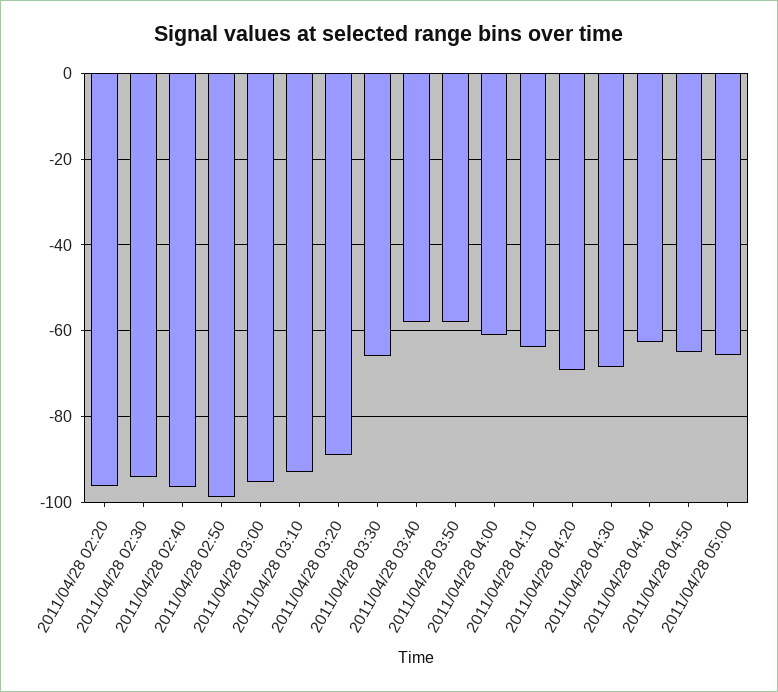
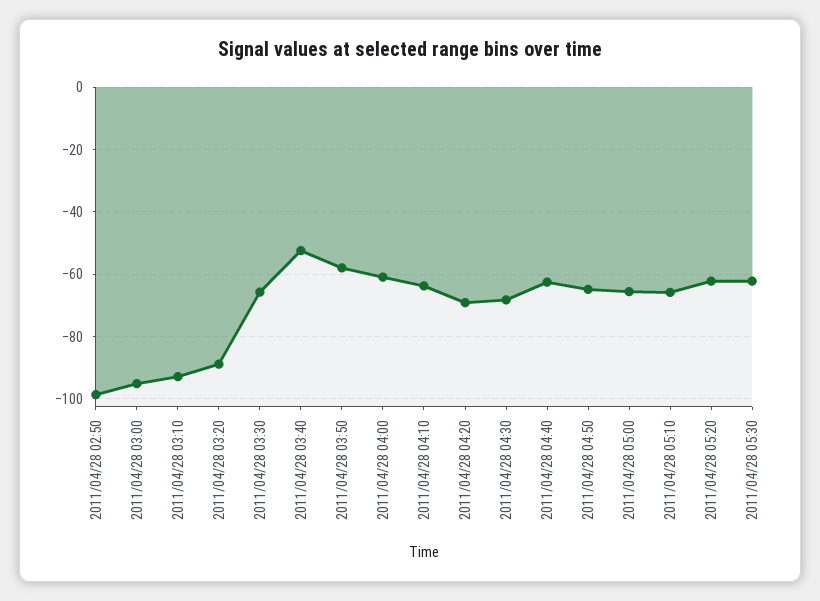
2011/04/28 02:20: -96 -> none
2011/04/28 02:30: -94 -> none
2011/04/28 02:40: -96 -> none
2011/04/28 03:40: -58 -> -52
2011/04/28 05:10: none -> -66
2011/04/28 05:20: none -> -62
2011/04/28 05:30: none -> -62

